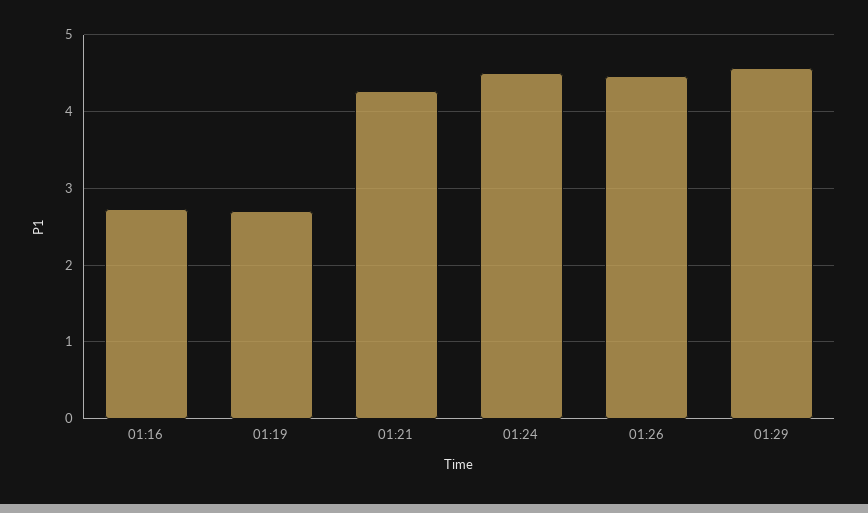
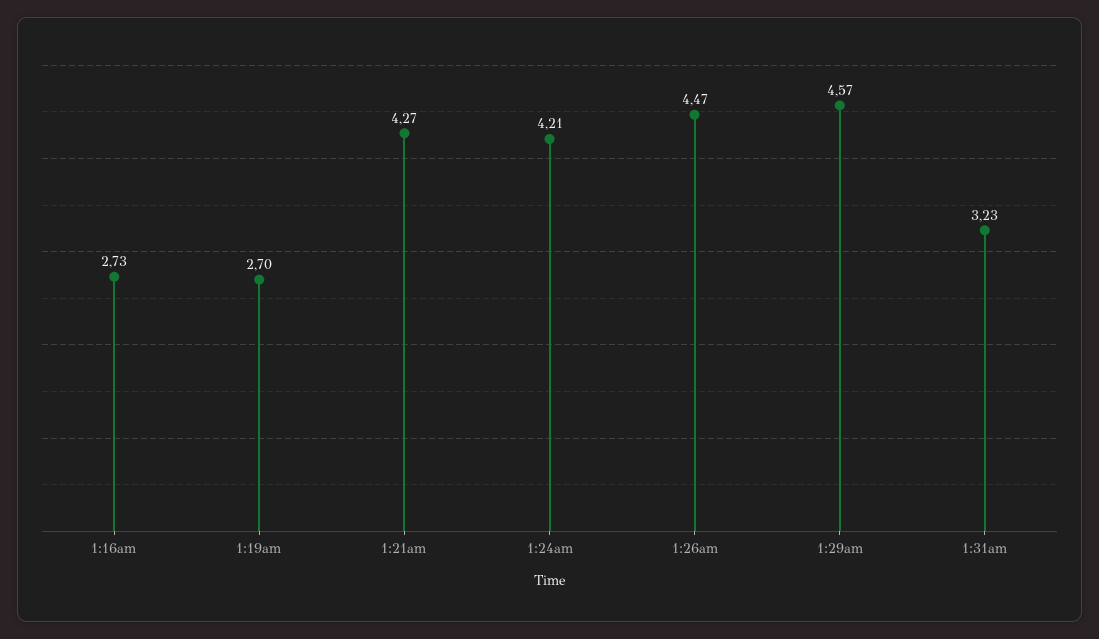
01:24: 4.5 -> 4.21
1:31am: none -> 3.23

